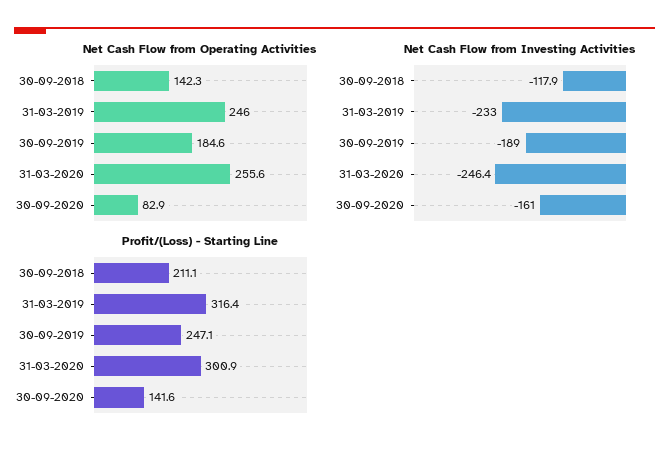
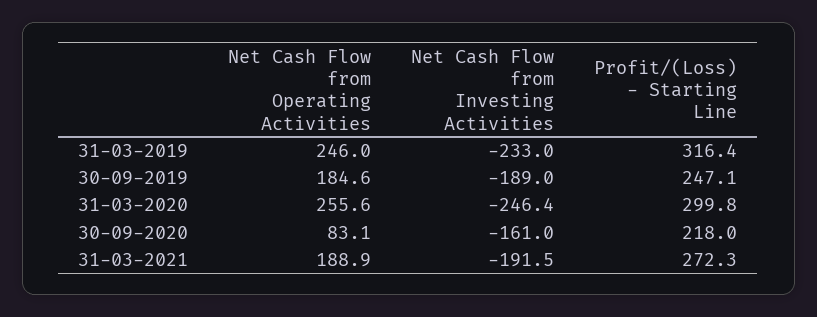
Net Cash Flow from Operating Activities, 30-09-2018: 142.3 -> none
Net Cash Flow from Operating Activities, 30-09-2020: 82.9 -> 83.1
Net Cash Flow from Investing Activities, 30-09-2018: -117.9 -> none
Profit/(Loss) - Starting Line, 30-09-2018: 211.1 -> none
Profit/(Loss) - Starting Line, 31-03-2020: 300.9 -> 299.8
Profit/(Loss) - Starting Line, 30-09-2020: 141.6 -> 218
Net Cash Flow from Operating Activities, 31-03-2021: none -> 188.9
Net Cash Flow from Investing Activities, 31-03-2021: none -> -191.5
Profit/(Loss) - Starting Line, 31-03-2021: none -> 272.3

